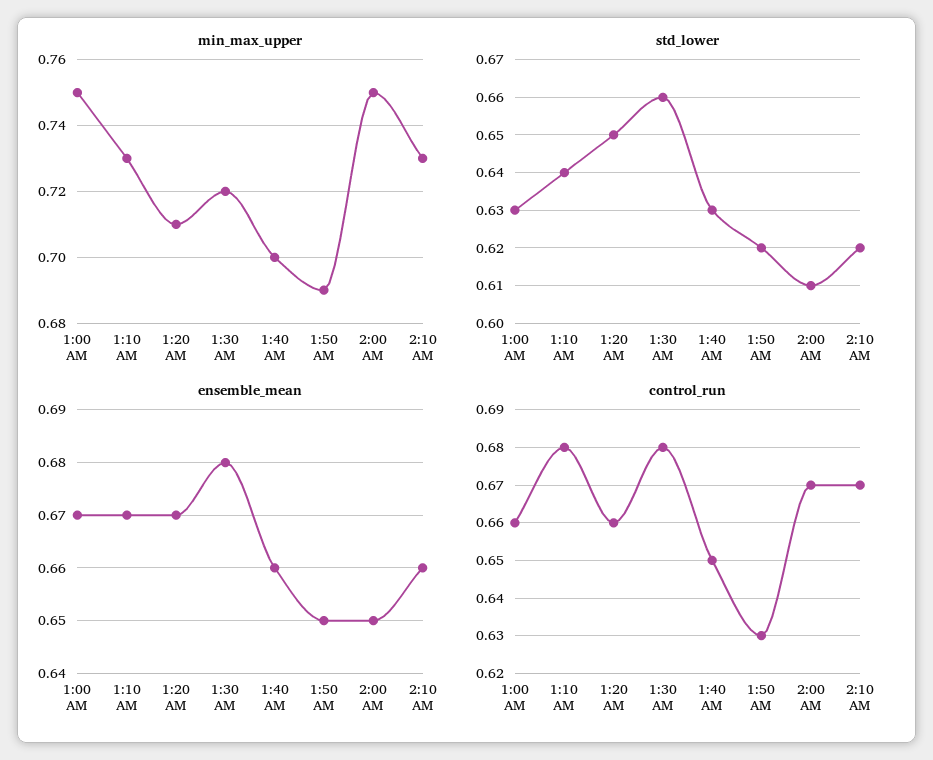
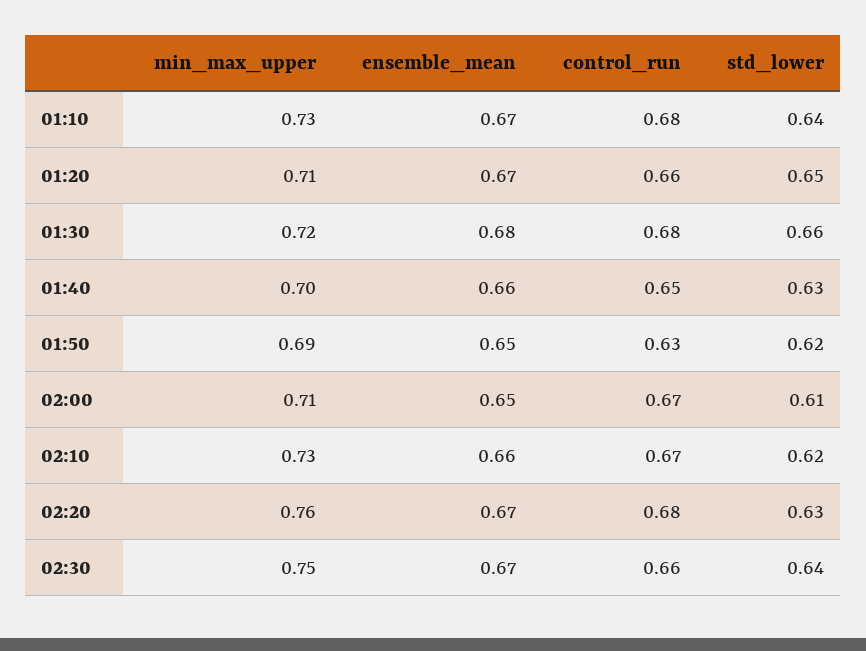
min_max_upper, 1:00 AM: 0.75 -> none
min_max_upper, 2:00 AM: 0.75 -> 0.71
std_lower, 1:00 AM: 0.63 -> none
ensemble_mean, 1:00 AM: 0.67 -> none
control_run, 1:00 AM: 0.66 -> none
min_max_upper, 02:20: none -> 0.76
ensemble_mean, 02:20: none -> 0.67
control_run, 02:20: none -> 0.68
std_lower, 02:20: none -> 0.63
min_max_upper, 02:30: none -> 0.75
ensemble_mean, 02:30: none -> 0.67
control_run, 02:30: none -> 0.66
std_lower, 02:30: none -> 0.64

